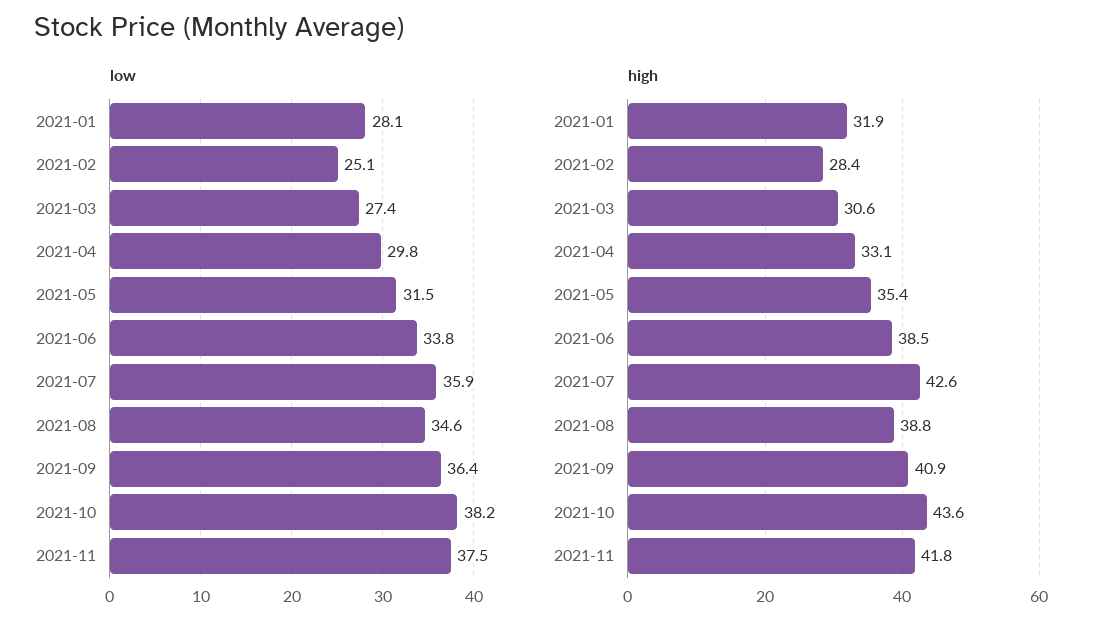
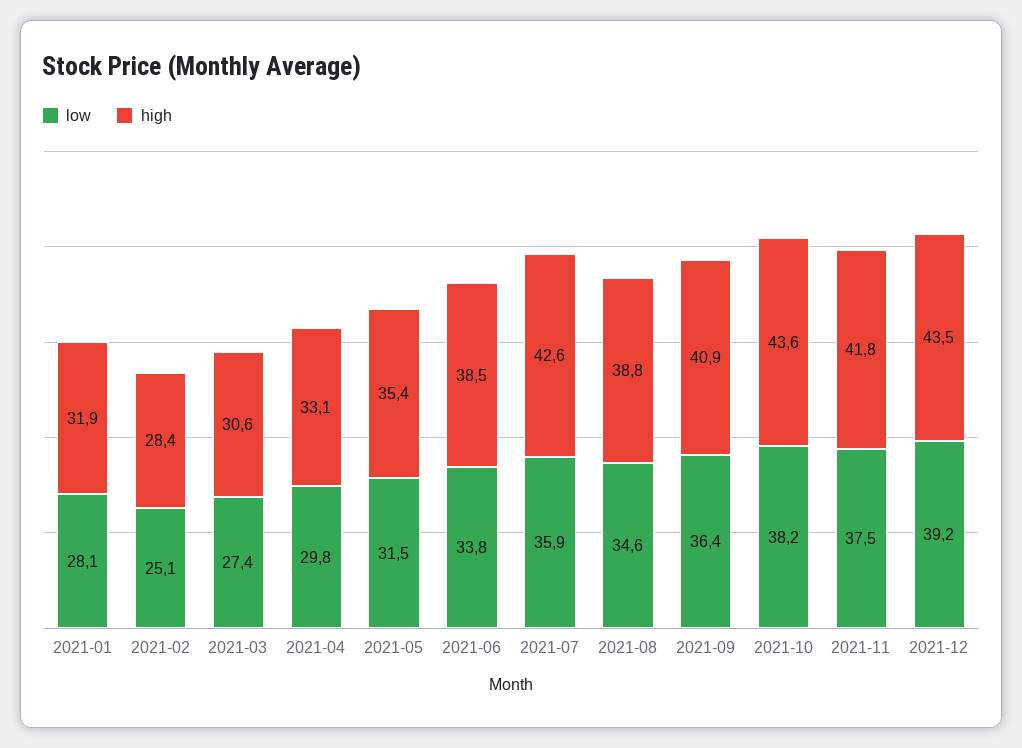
low, 2021-12: none -> 39.2
high, 2021-12: none -> 43.5

